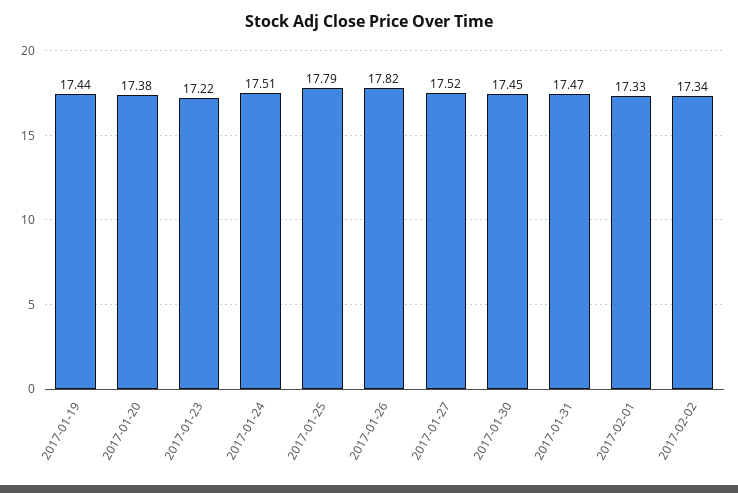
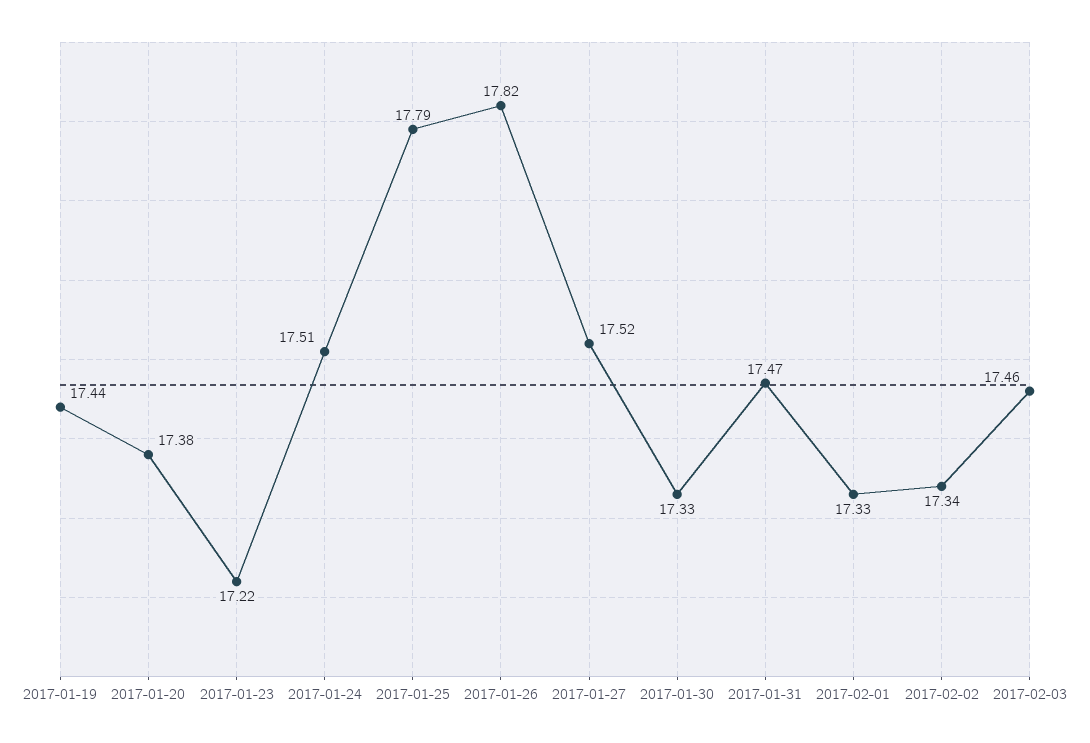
2017-01-30: 17.45 -> 17.33
2017-02-03: none -> 17.46

